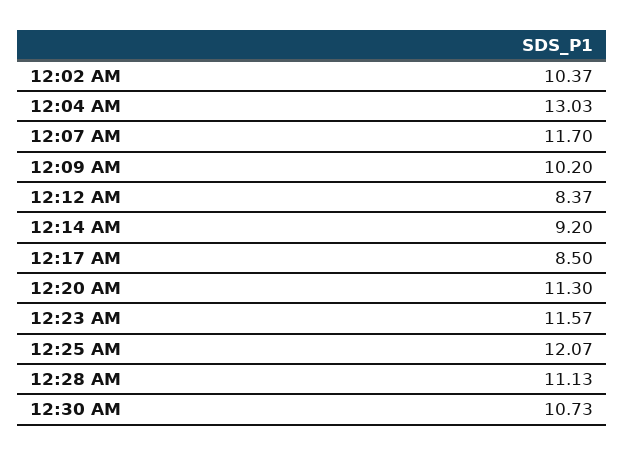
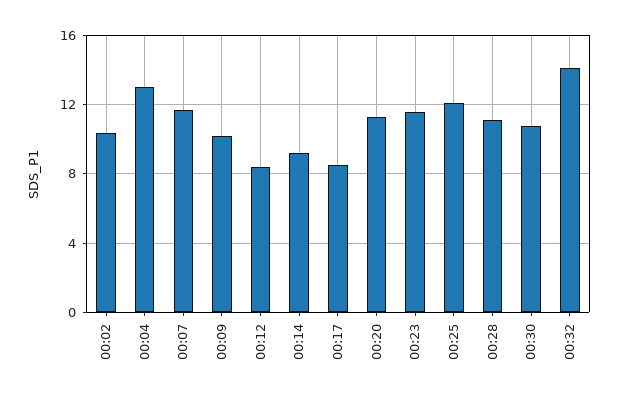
00:32: none -> 14

